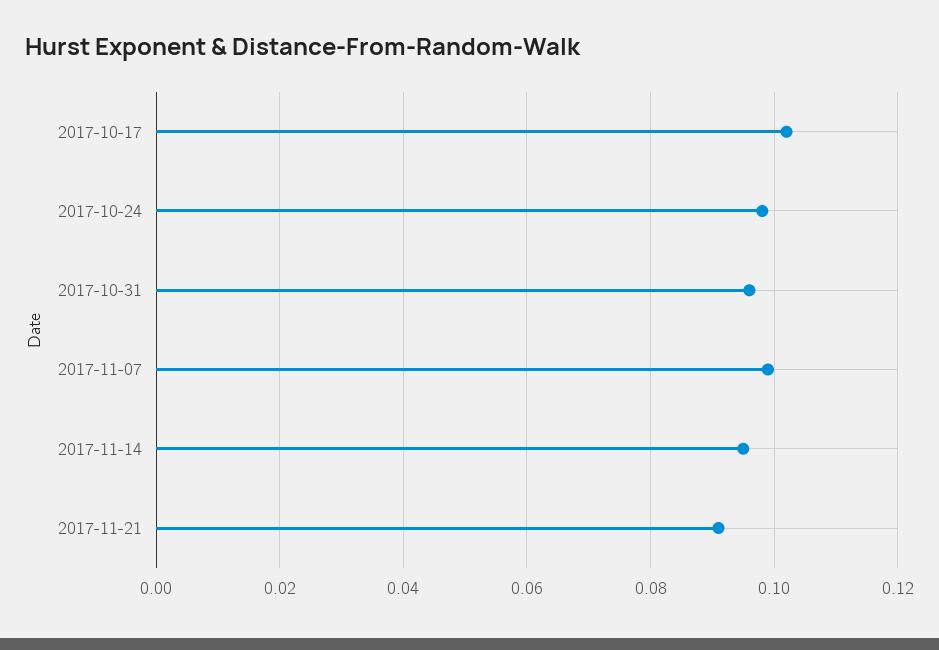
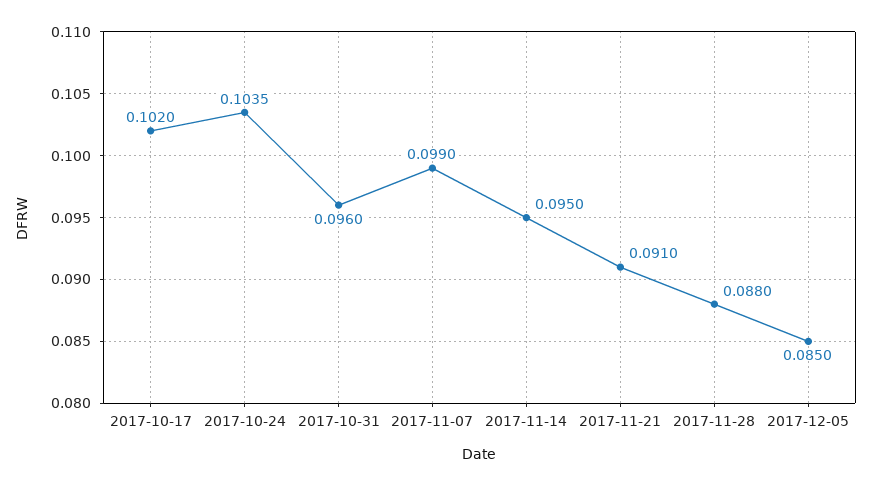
2017-10-24: 0.098 -> 0.1035
2017-11-28: none -> 0.088
2017-12-05: none -> 0.085

